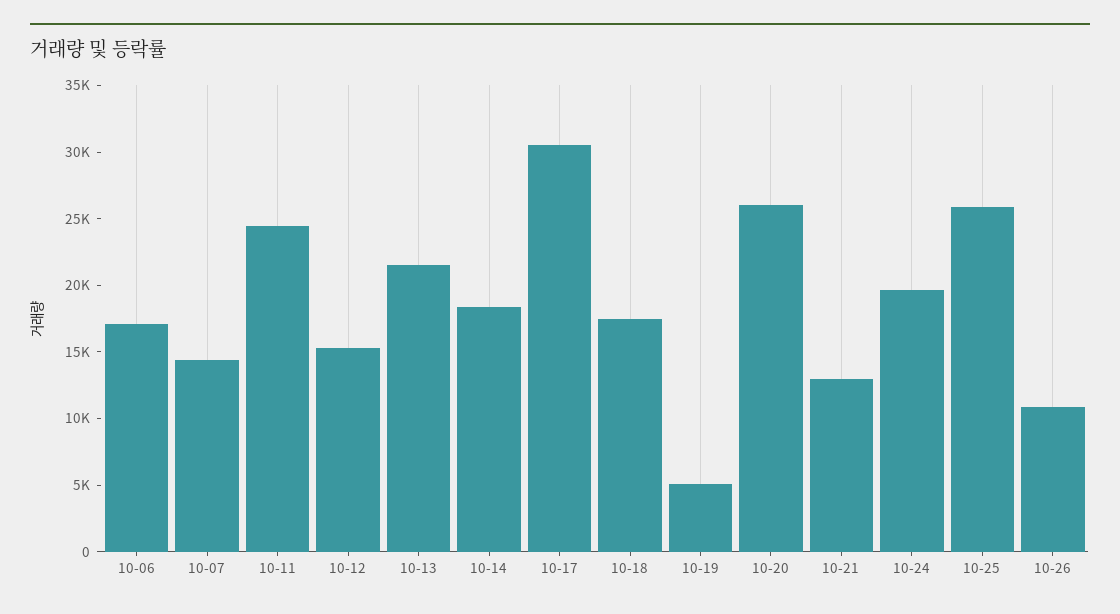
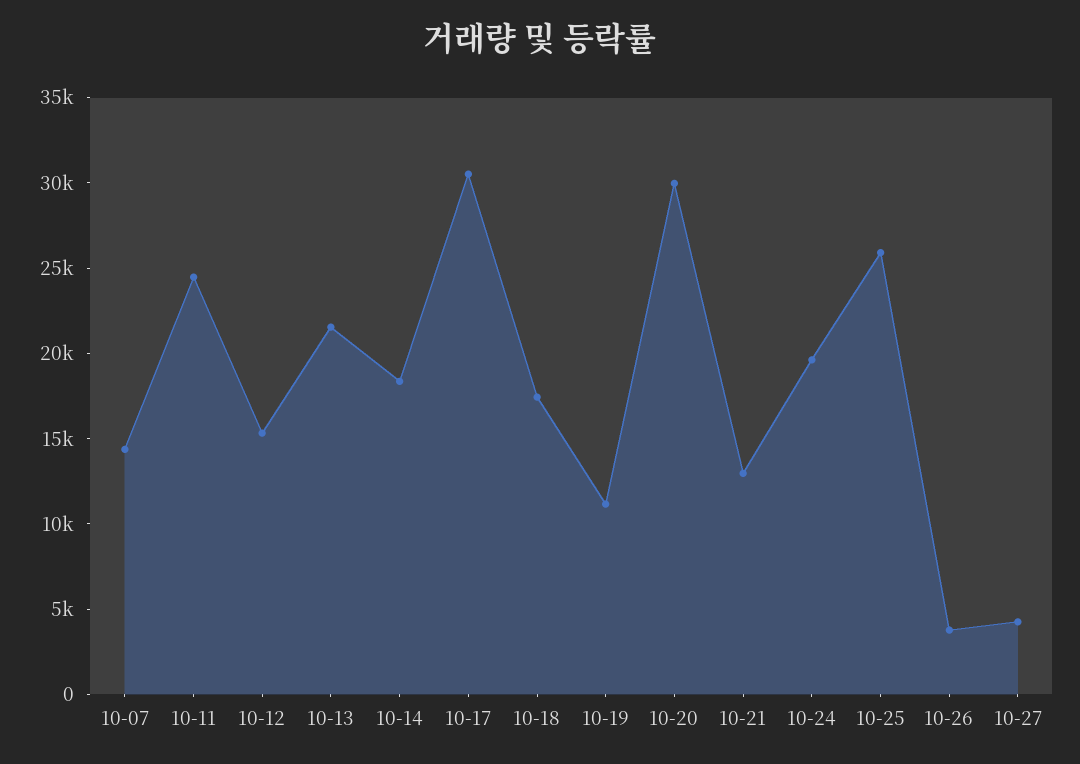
10-06: 17000 -> none
10-19: 5000 -> 11000
10-20: 26000 -> 30000
10-26: 11000 -> 4000
10-27: none -> 4000

